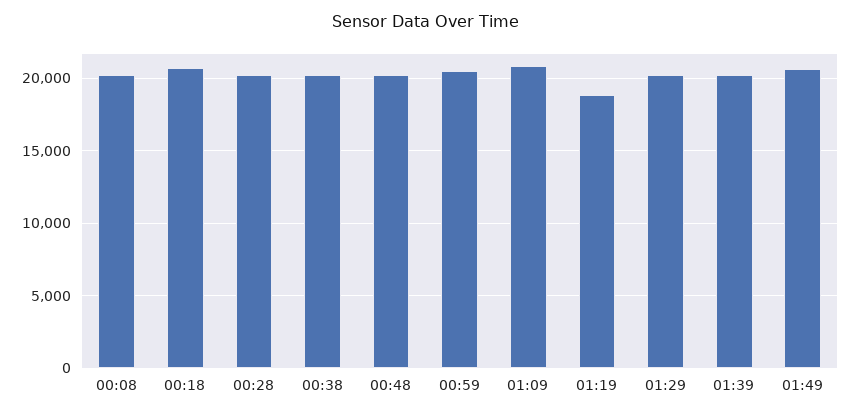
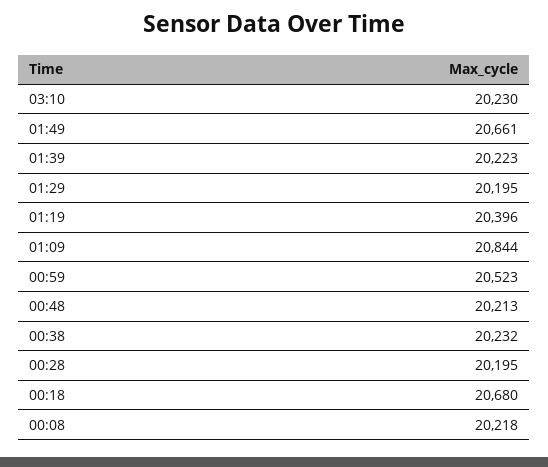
01:19: 19000 -> 20396
03:10: none -> 20230

